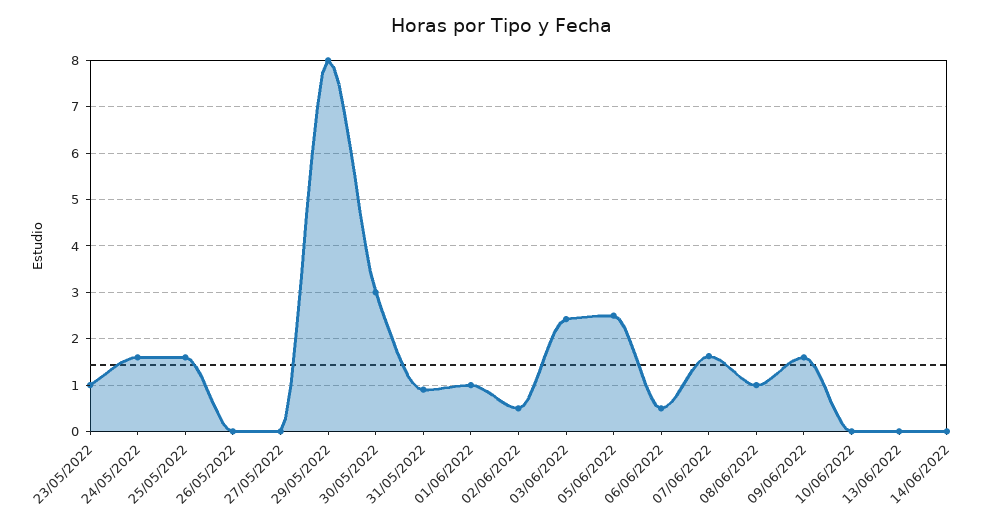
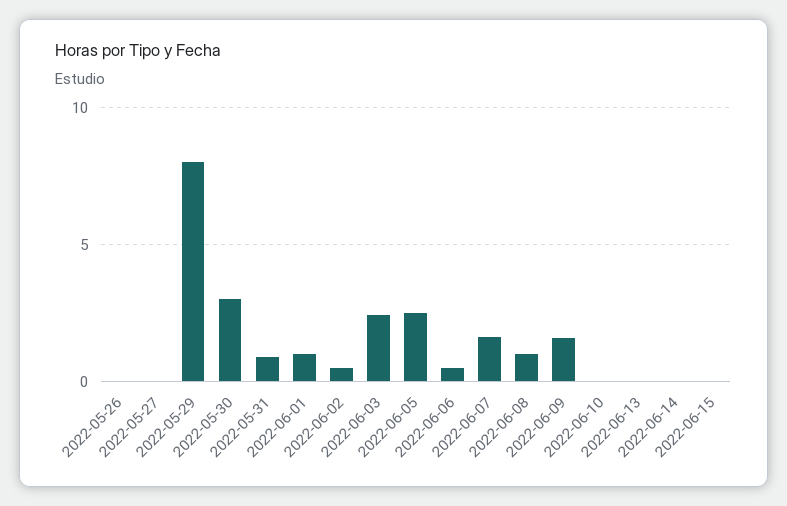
23/05/2022: 1 -> none
24/05/2022: 1.6 -> none
25/05/2022: 1.6 -> none
2022-06-15: none -> 0

